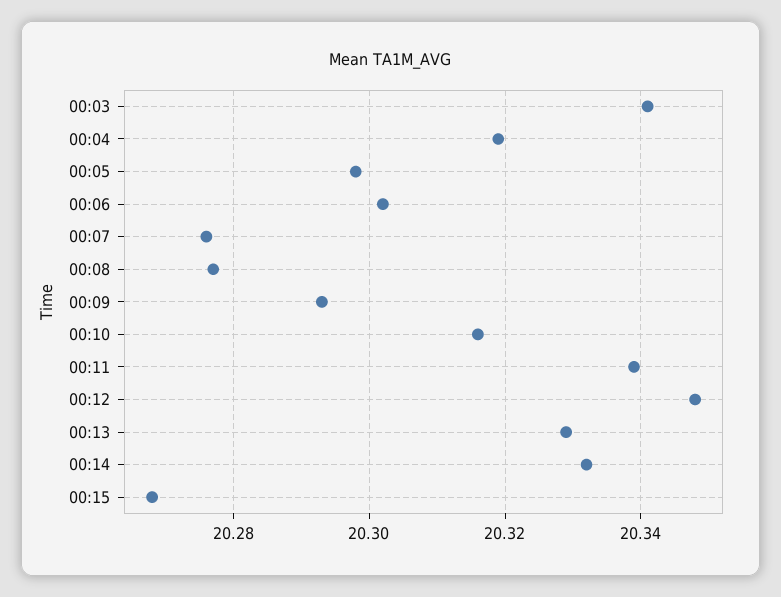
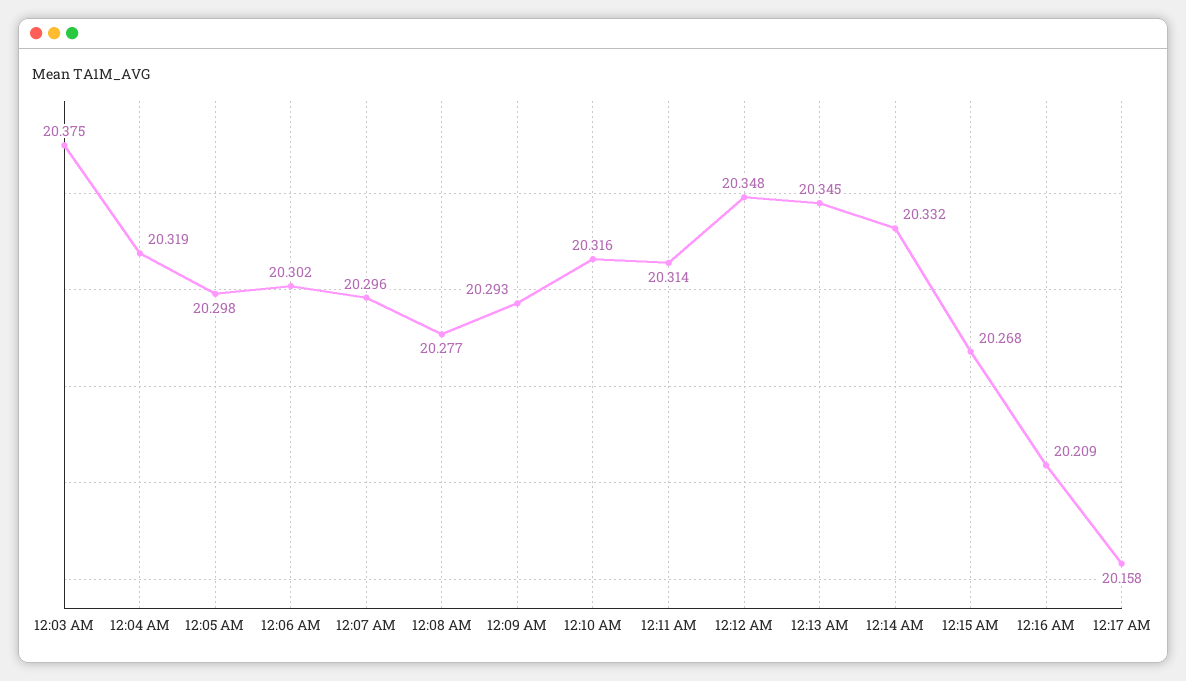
00:03: 20.34 -> 20.375
00:07: 20.275 -> 20.296
00:11: 20.34 -> 20.314
00:13: 20.33 -> 20.345
12:16 AM: none -> 20.209
12:17 AM: none -> 20.158

